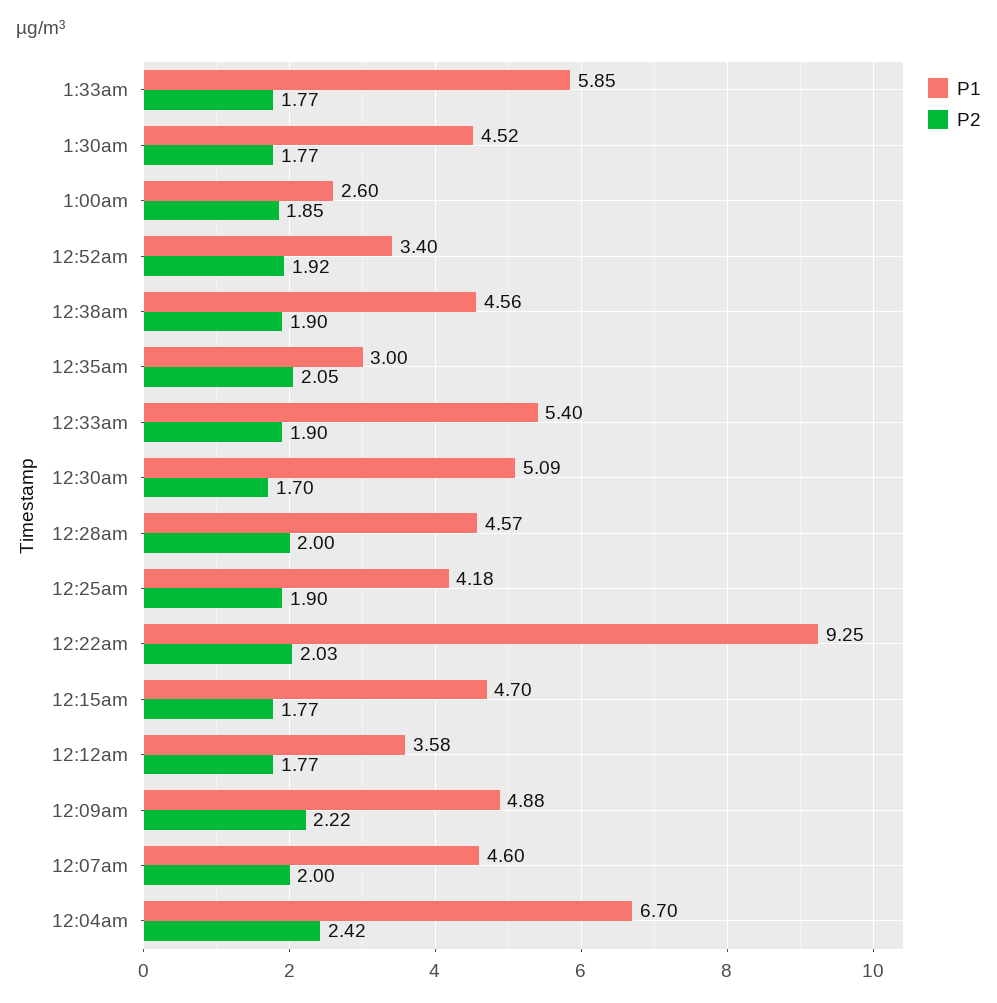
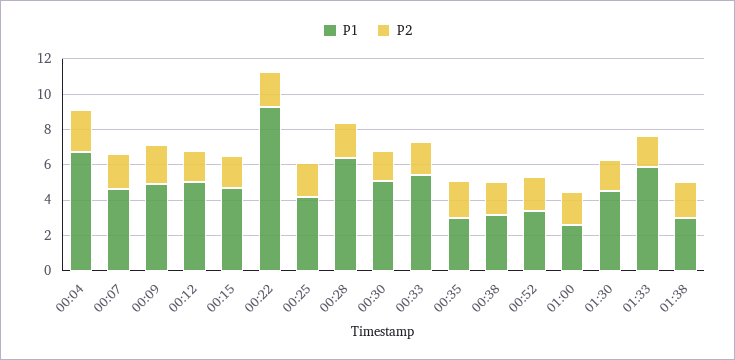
P1, 12:38am: 4.56 -> 3
P1, 12:28am: 4.57 -> 6.5
P1, 12:12am: 3.58 -> 5
P1, 01:38: none -> 3
P2, 01:38: none -> 2

